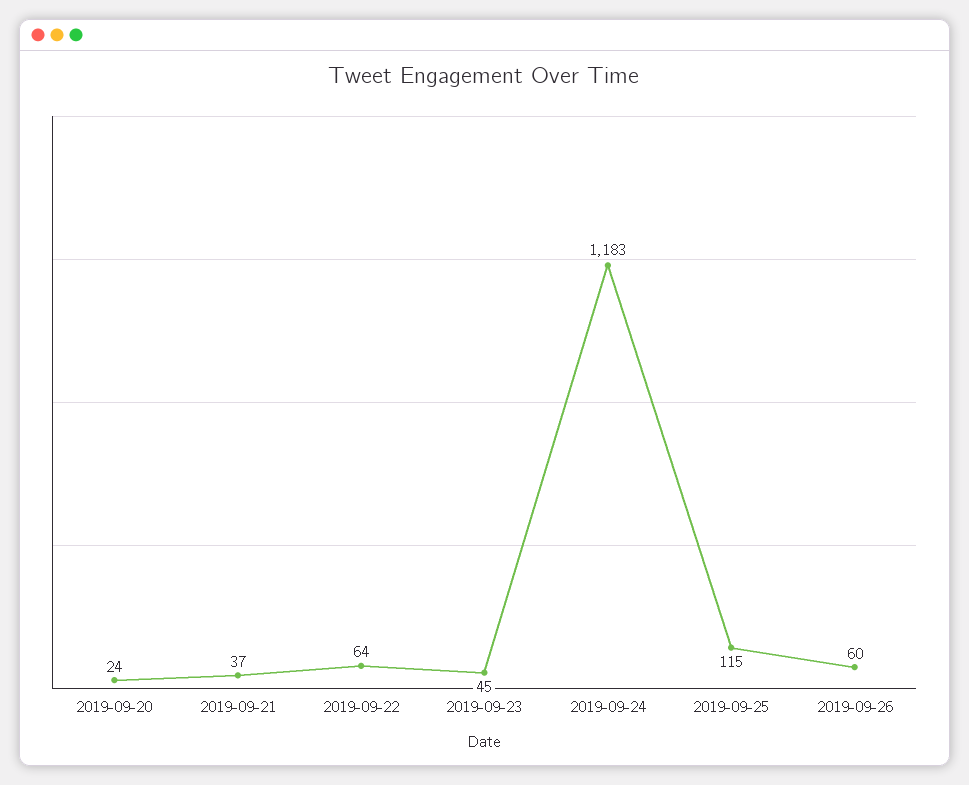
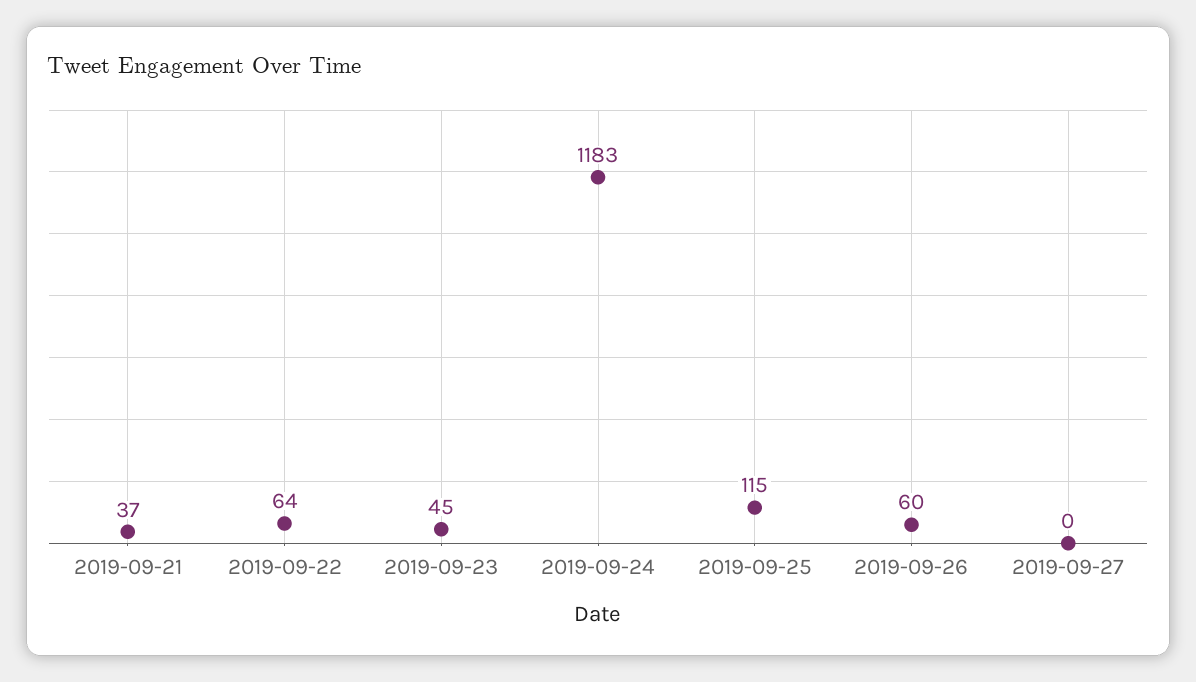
2019-09-20: 24 -> none
2019-09-27: none -> 0

